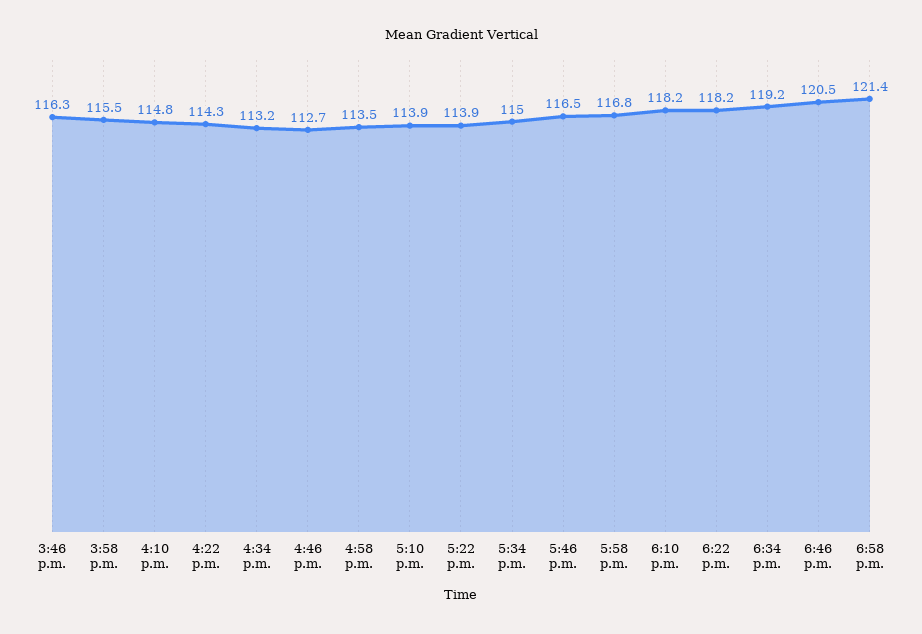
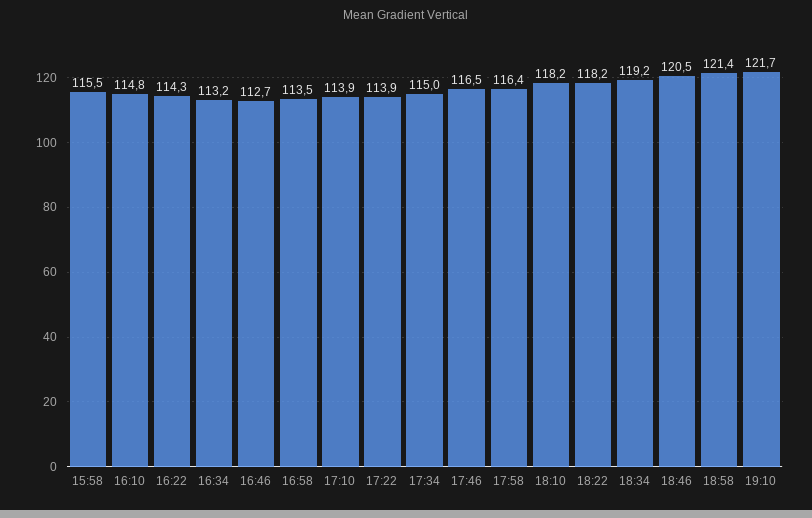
3:46 p.m.: 116.3 -> none
5:58 p.m.: 116.8 -> 116.4
19:10: none -> 121.7

